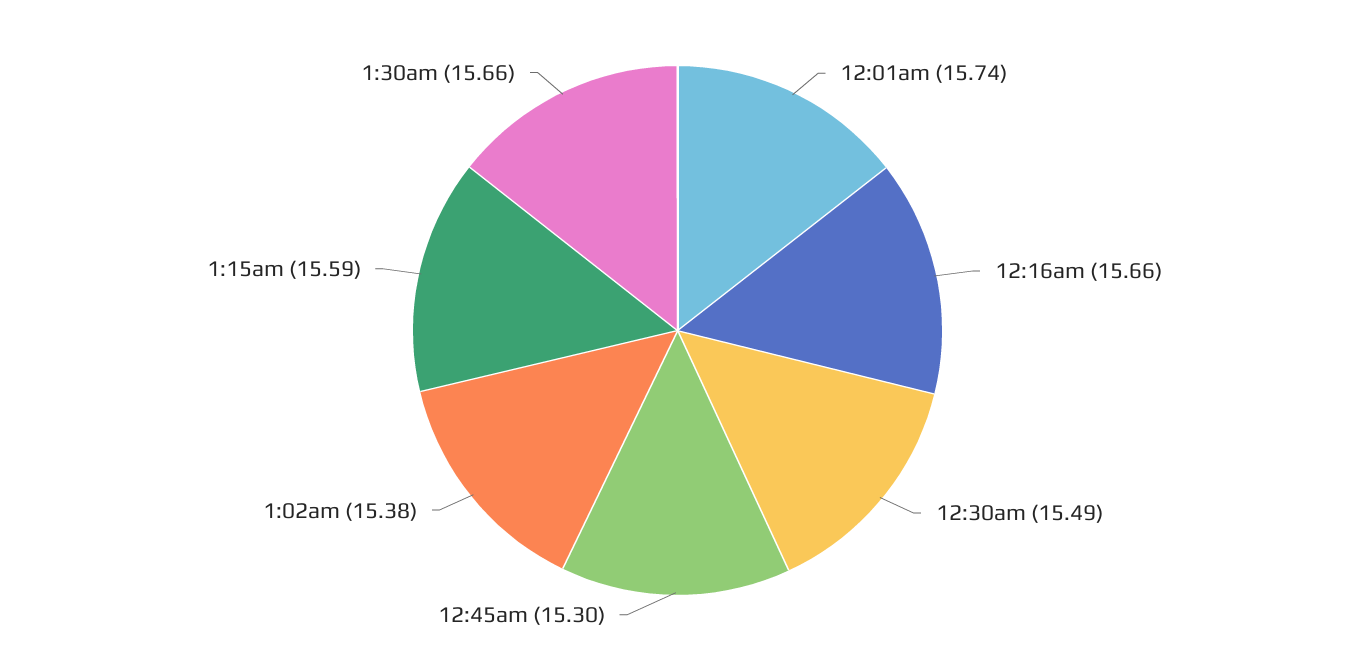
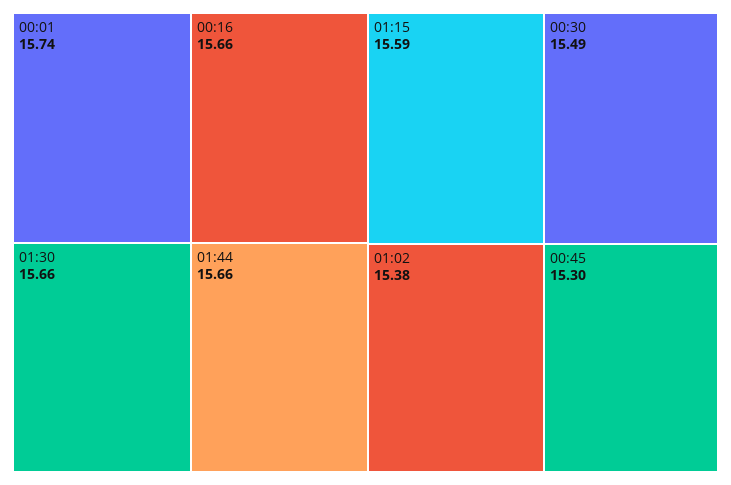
01:44: none -> 15.66

